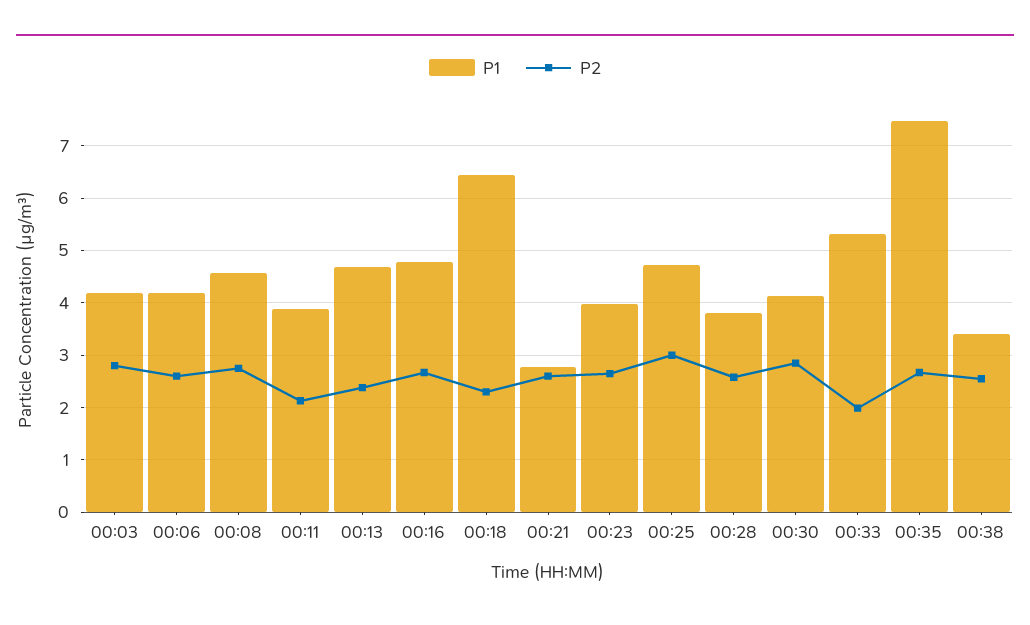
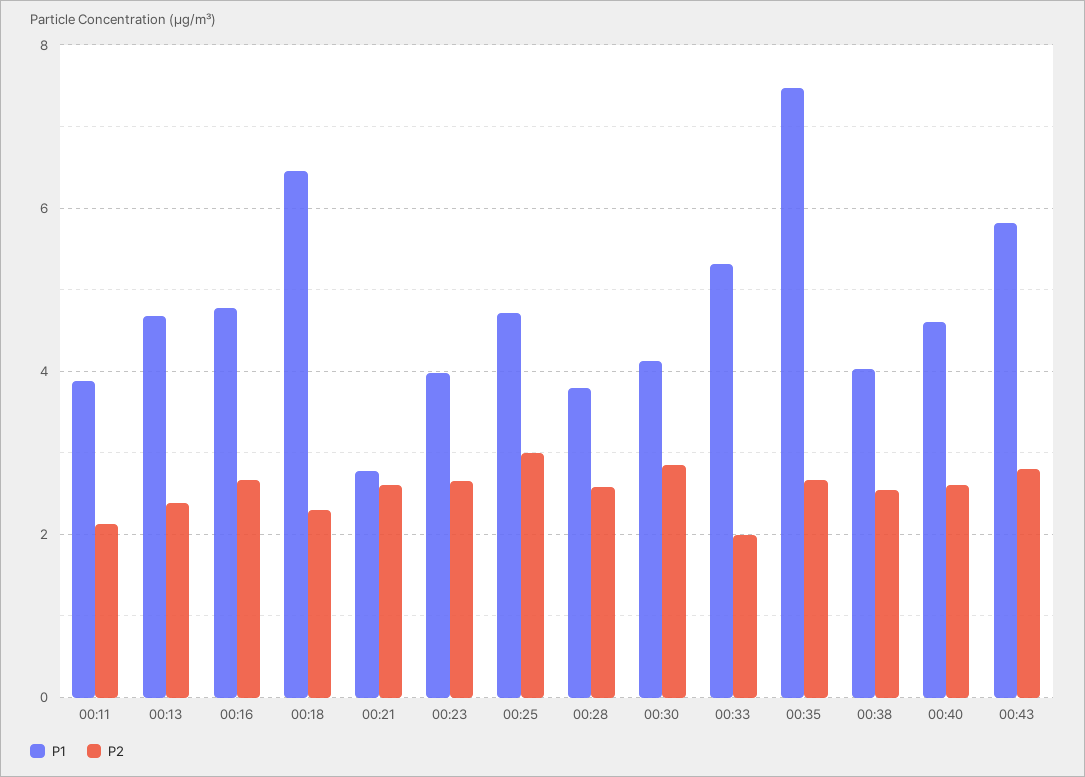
P1, 00:03: 4.2 -> none
P2, 00:03: 2.8 -> none
P1, 00:06: 4.2 -> none
P2, 00:06: 2.6 -> none
P1, 00:08: 4.6 -> none
P2, 00:08: 2.8 -> none
P1, 00:38: 3.4 -> 4
P1, 00:40: none -> 4.6
P2, 00:40: none -> 2.6
P1, 00:43: none -> 5.8
P2, 00:43: none -> 2.8

